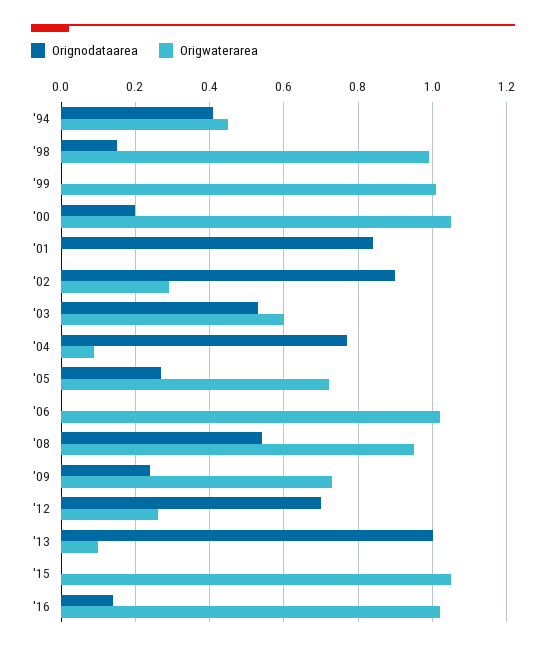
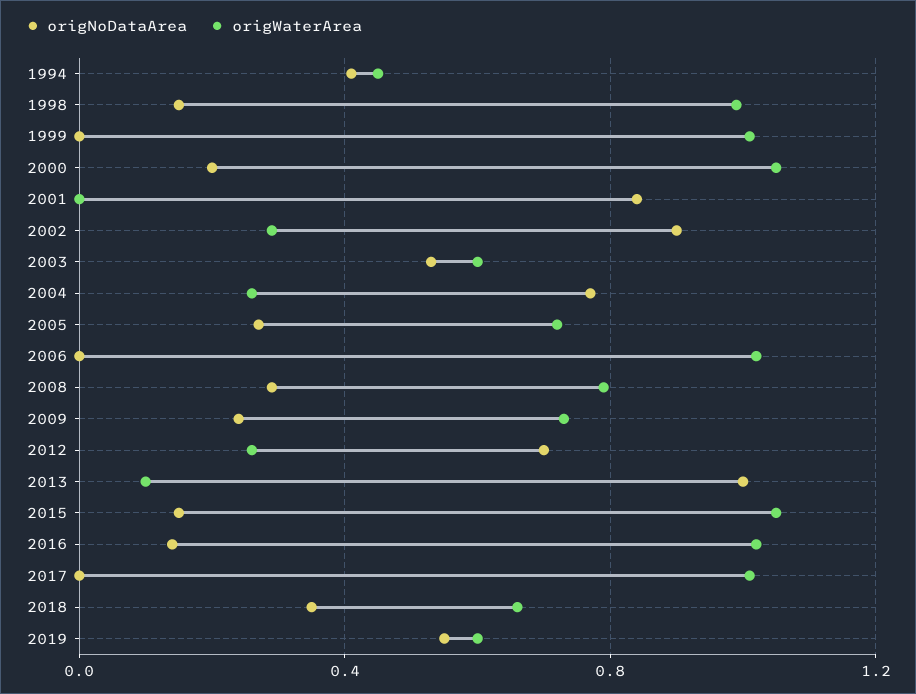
Origwaterarea, '04: 0.1 -> 0.25
Orignodataarea, '08: 0.55 -> 0.3
Origwaterarea, '08: 0.95 -> 0.8
Orignodataarea, '15: 0 -> 0.15
Orignodataarea, 2017: none -> 0
Origwaterarea, 2017: none -> 1
Orignodataarea, 2018: none -> 0.35
Origwaterarea, 2018: none -> 0.65
Orignodataarea, 2019: none -> 0.55
Origwaterarea, 2019: none -> 0.6

